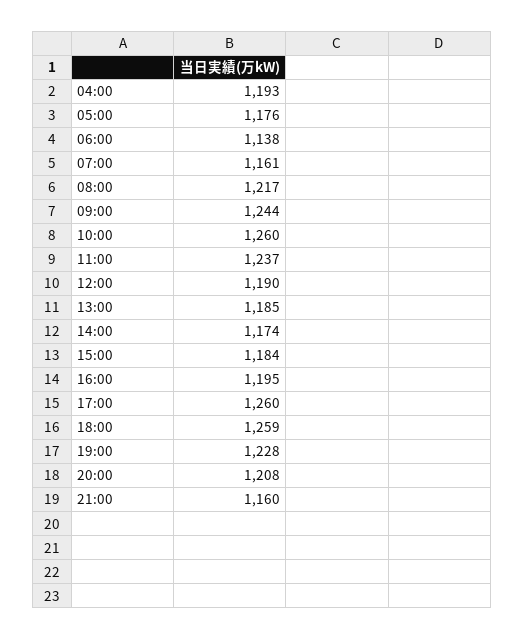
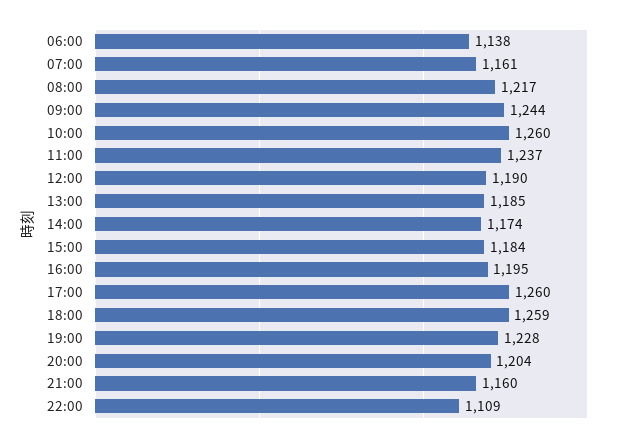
04:00: 1193 -> none
05:00: 1176 -> none
20:00: 1208 -> 1204
22:00: none -> 1109

